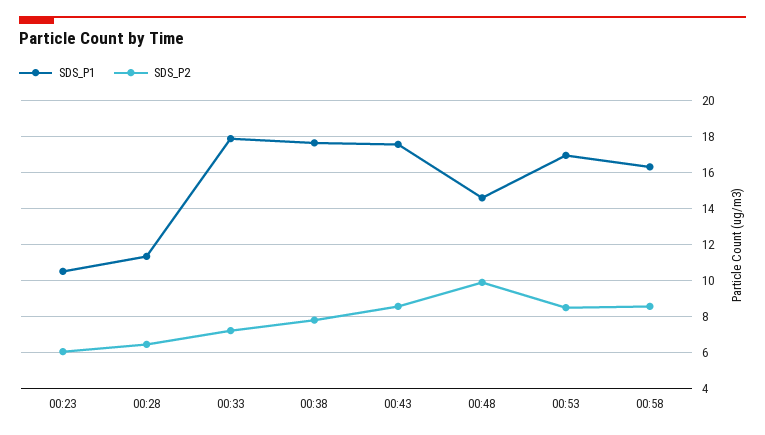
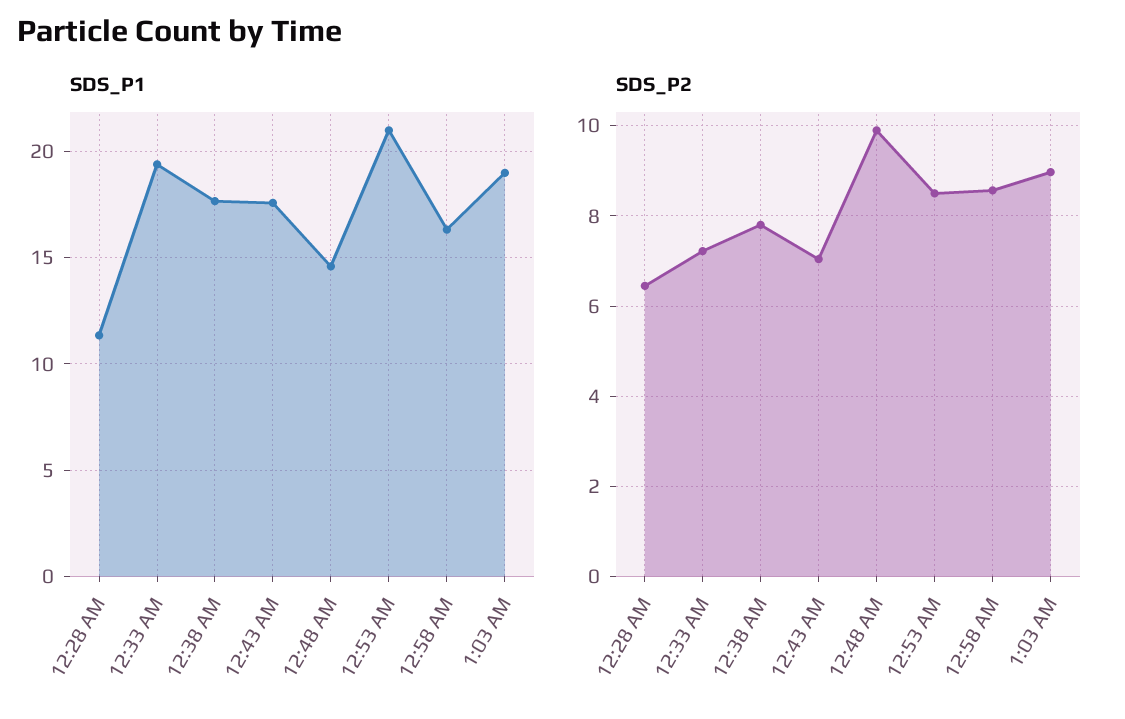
SDS_P1, 00:23: 10.5 -> none
SDS_P2, 00:23: 6 -> none
SDS_P1, 00:33: 18 -> 19.5
SDS_P2, 00:43: 8.5 -> 7
SDS_P1, 00:53: 17 -> 21
SDS_P1, 1:03 AM: none -> 19
SDS_P2, 1:03 AM: none -> 9

